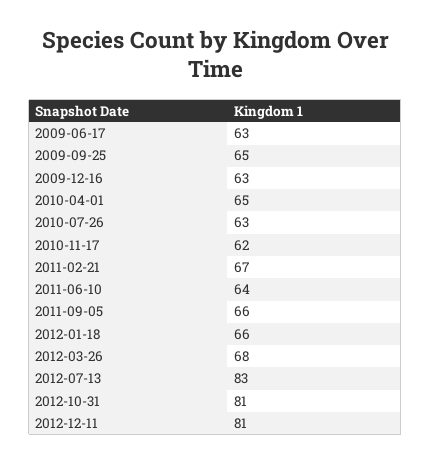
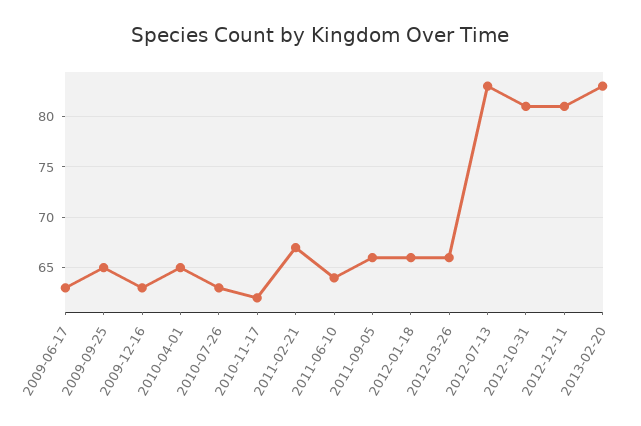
2012-03-26: 68 -> 66
2013-02-20: none -> 83

